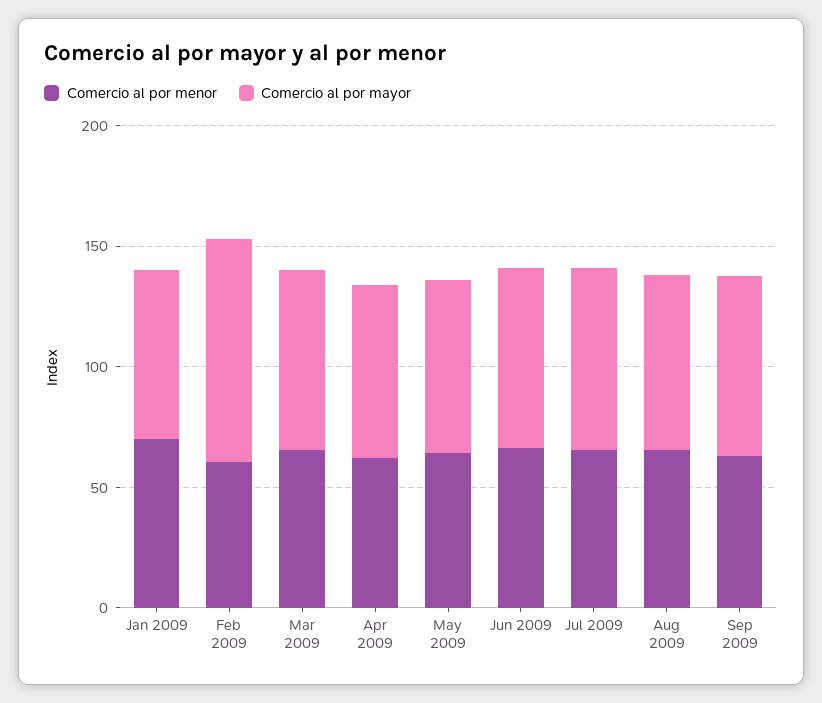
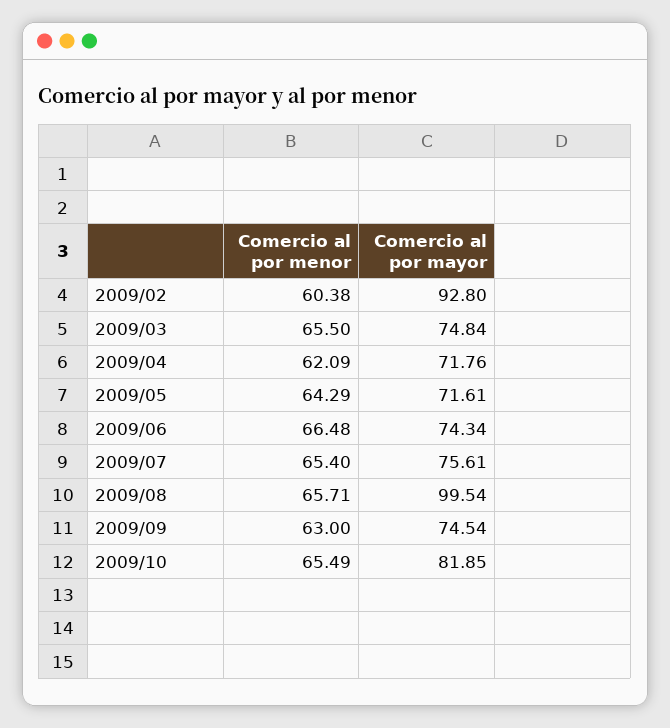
Comercio al por menor, Jan 2009: 70 -> none
Comercio al por mayor, Jan 2009: 70 -> none
Comercio al por mayor, Aug 2009: 70 -> 99.54
Comercio al por menor, 2009/10: none -> 65.49
Comercio al por mayor, 2009/10: none -> 81.85

